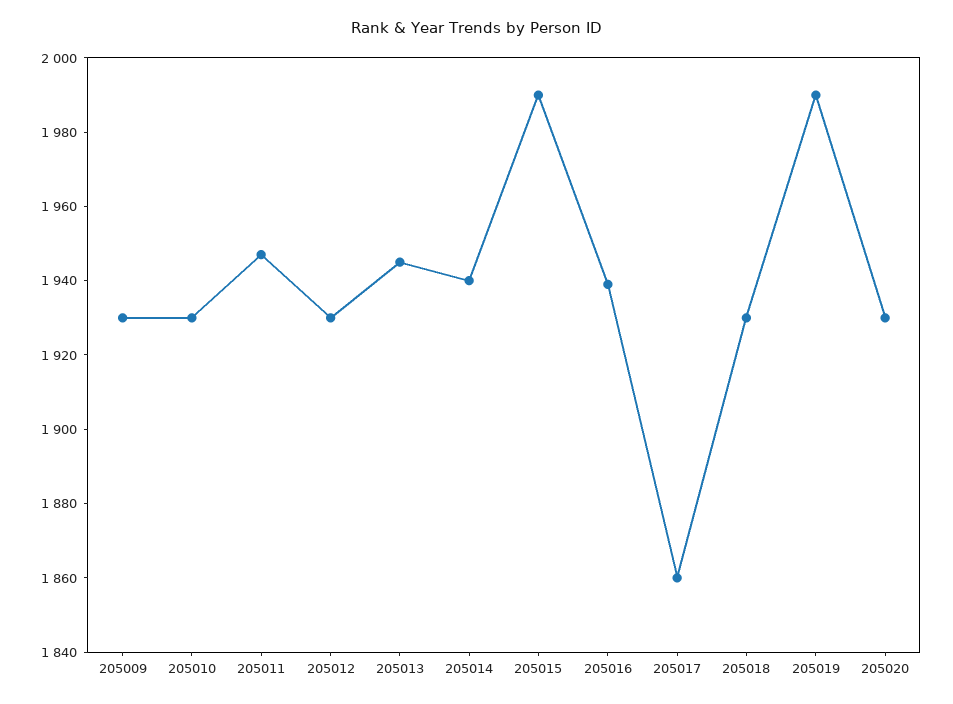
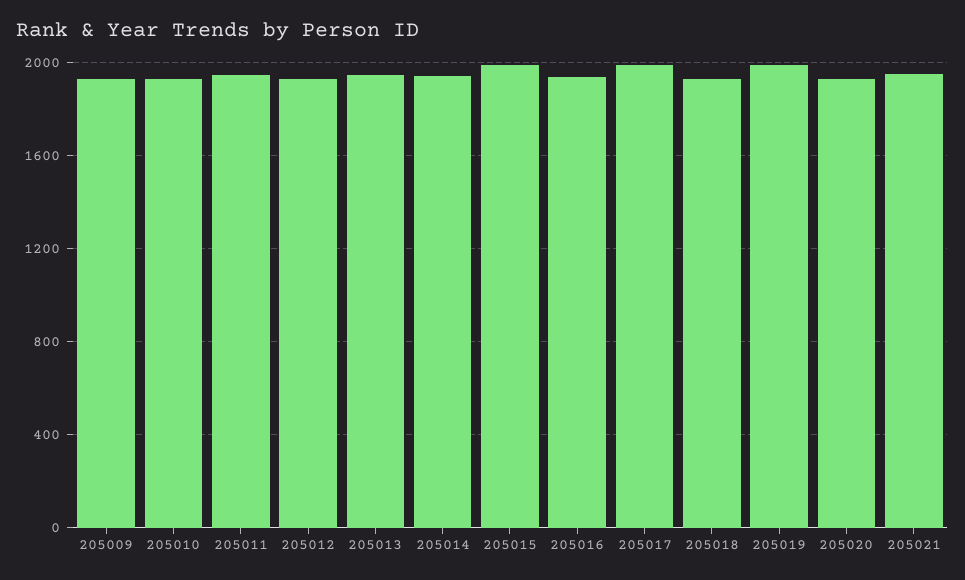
205017: 1860 -> 2000
205021: none -> 1950

